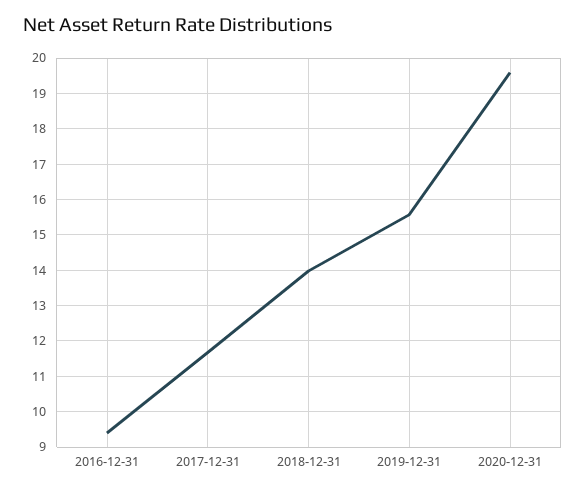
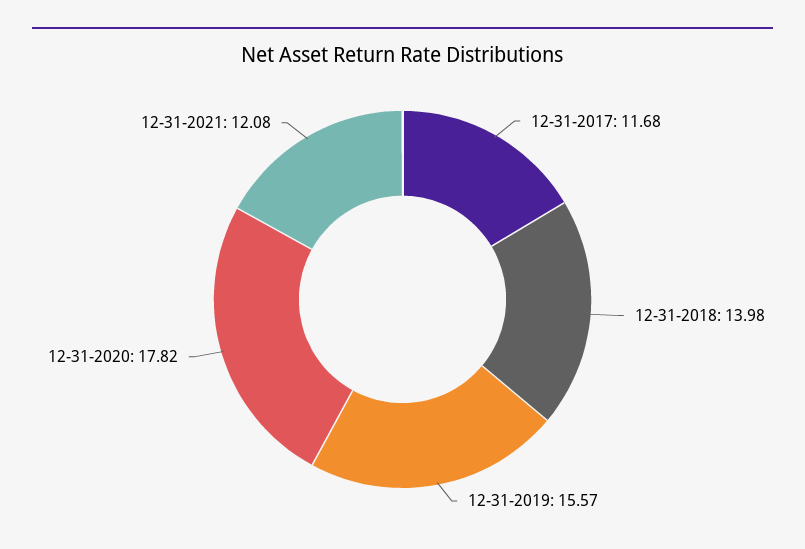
2016-12-31: 9.4 -> none
2020-12-31: 19.6 -> 17.82
12-31-2021: none -> 12.08

